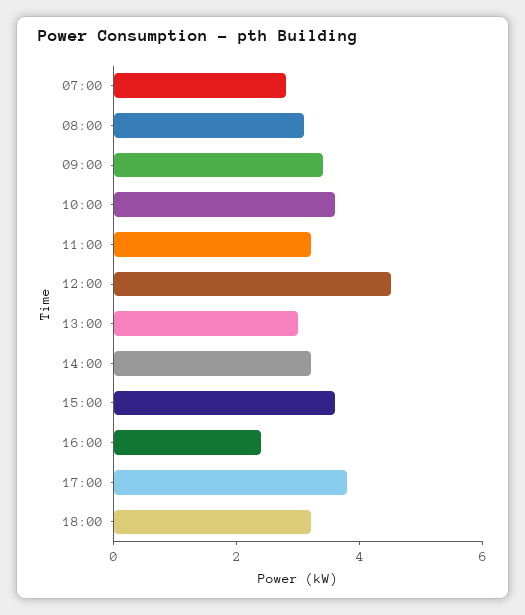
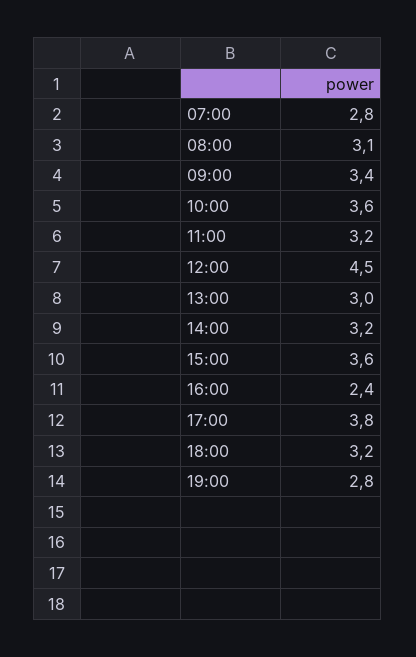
19:00: none -> 2.8

